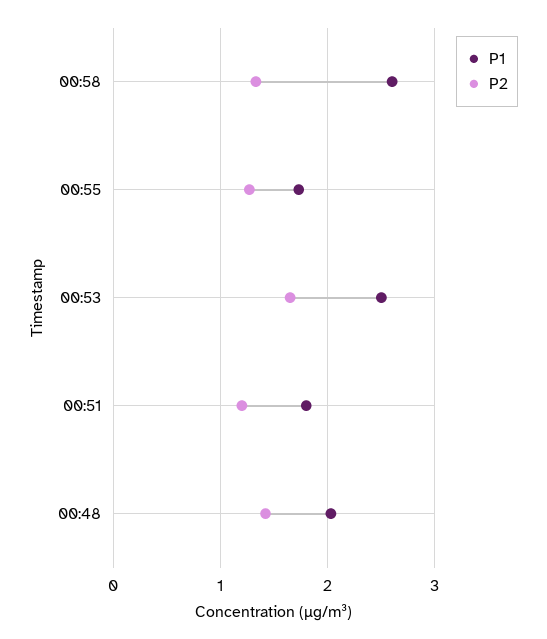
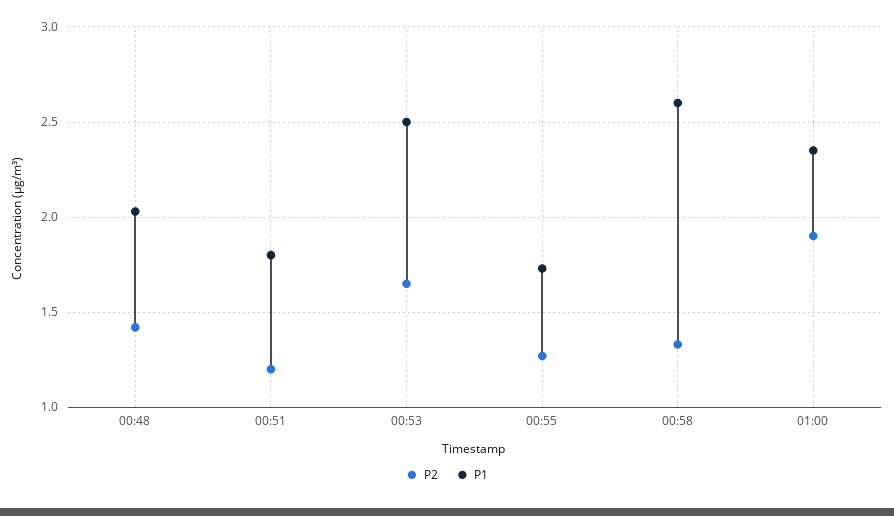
P2, 01:00: none -> 1.9
P1, 01:00: none -> 2.35

